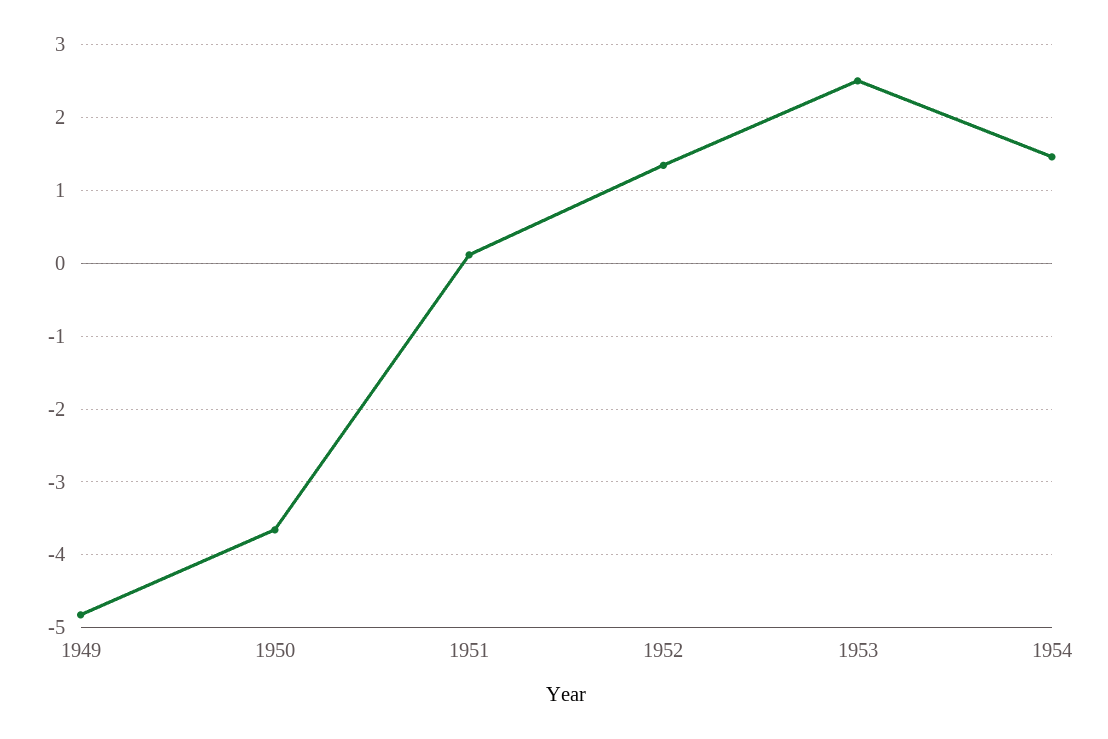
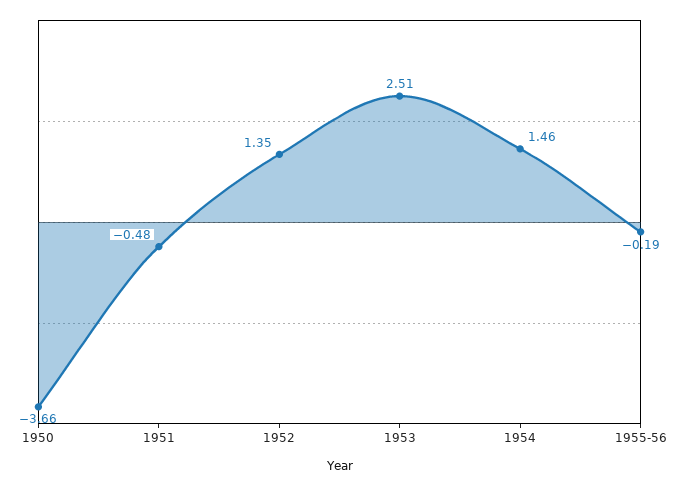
1949: -4.8 -> none
1951: 0.1 -> -0.48
1955-56: none -> -0.19

